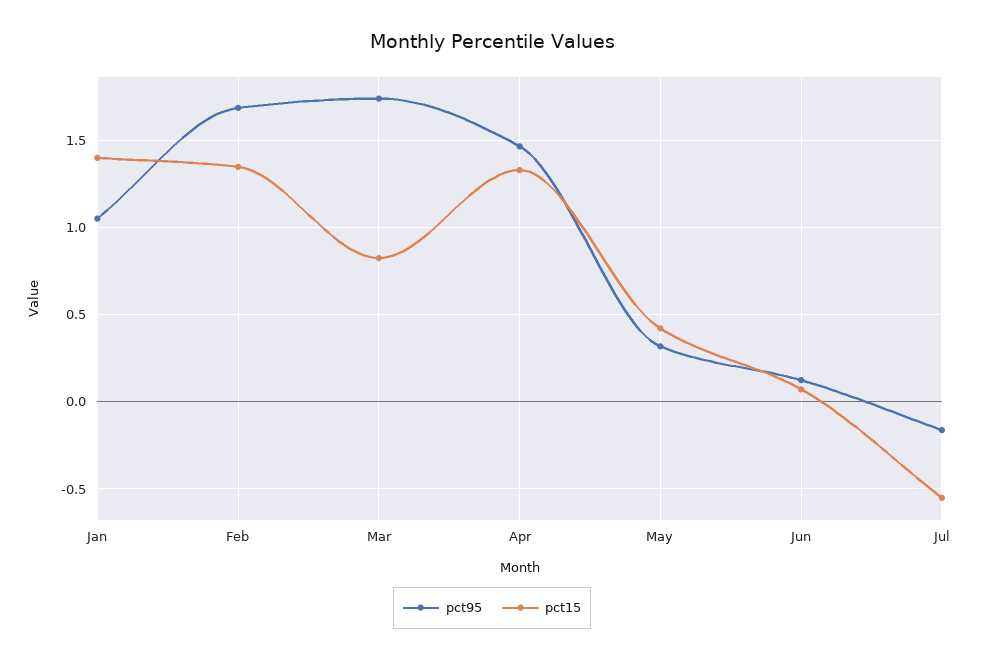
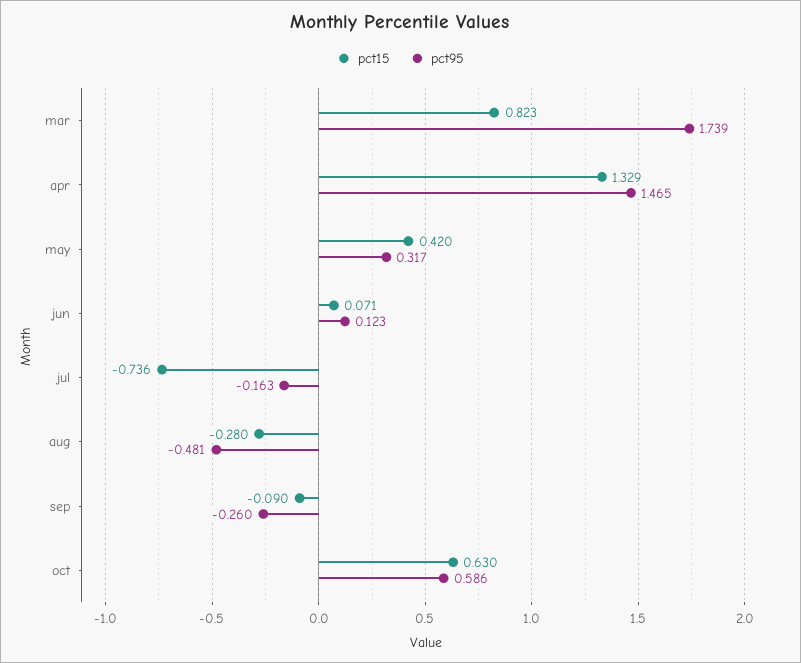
pct95, Jan: 1.05 -> none
pct15, Jan: 1.4 -> none
pct95, Feb: 1.7 -> none
pct15, Feb: 1.35 -> none
pct15, Jul: -0.55 -> -0.736
pct15, aug: none -> -0.28
pct95, aug: none -> -0.481
pct15, sep: none -> -0.09
pct95, sep: none -> -0.26
pct15, oct: none -> 0.63
pct95, oct: none -> 0.586

